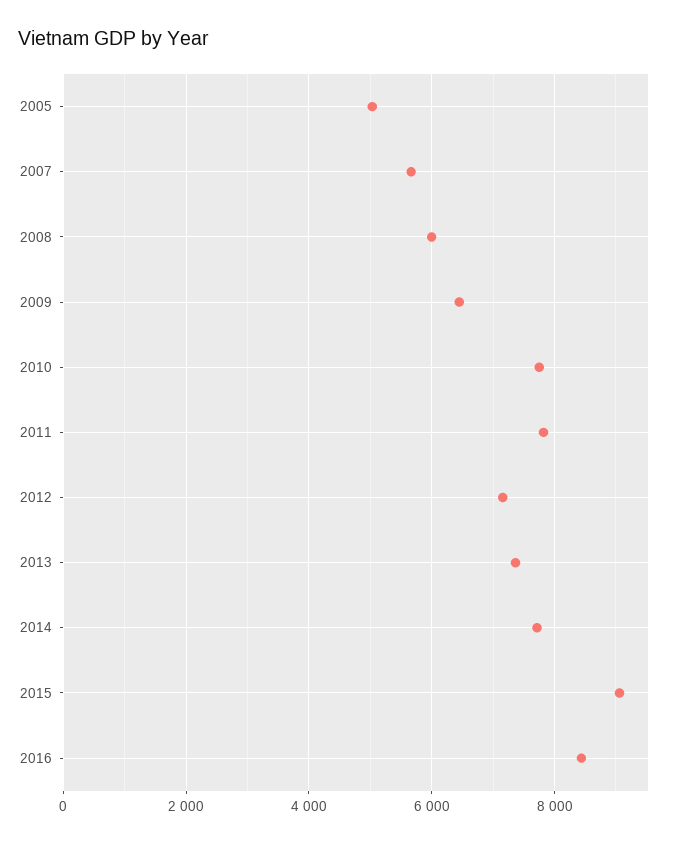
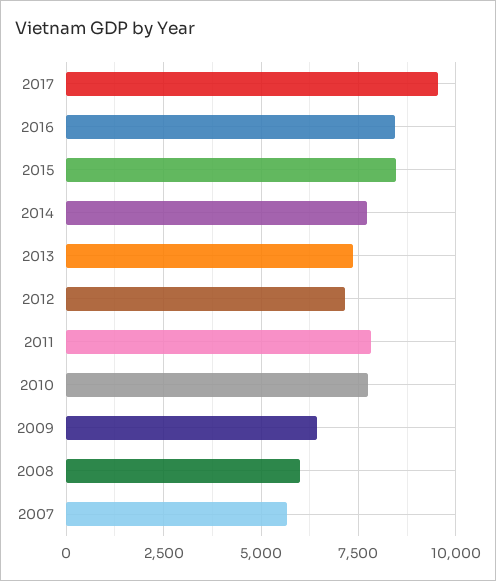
2005: 5000 -> none
2015: 9000 -> 8500
2017: none -> 9500

